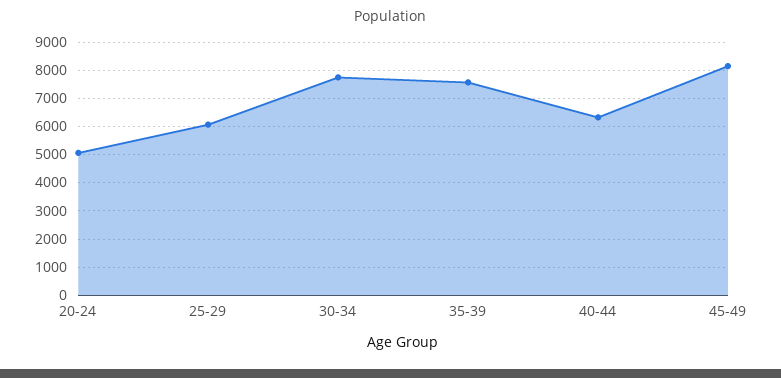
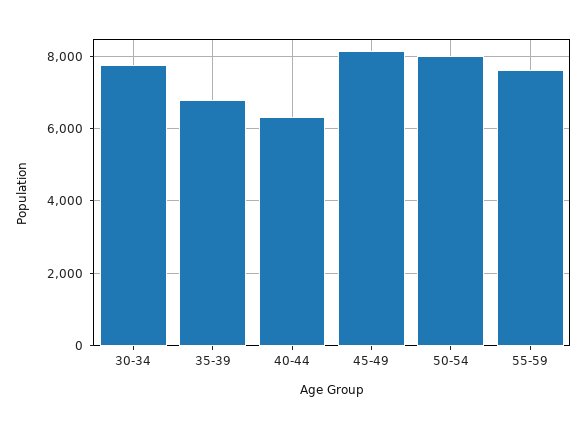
20-24: 5000 -> none
25-29: 6000 -> none
35-39: 7500 -> 6800
50-54: none -> 8000
55-59: none -> 7600

